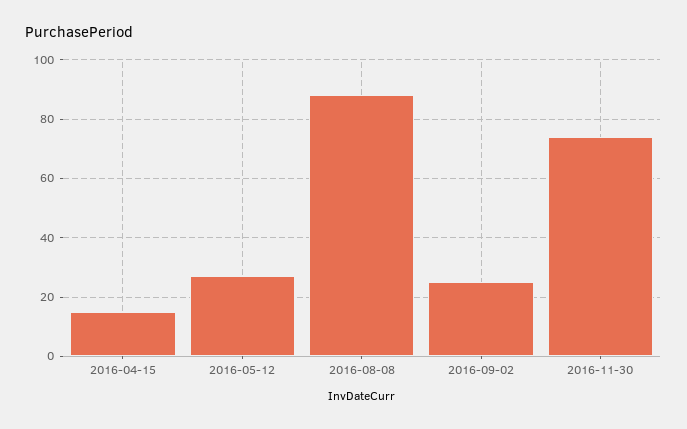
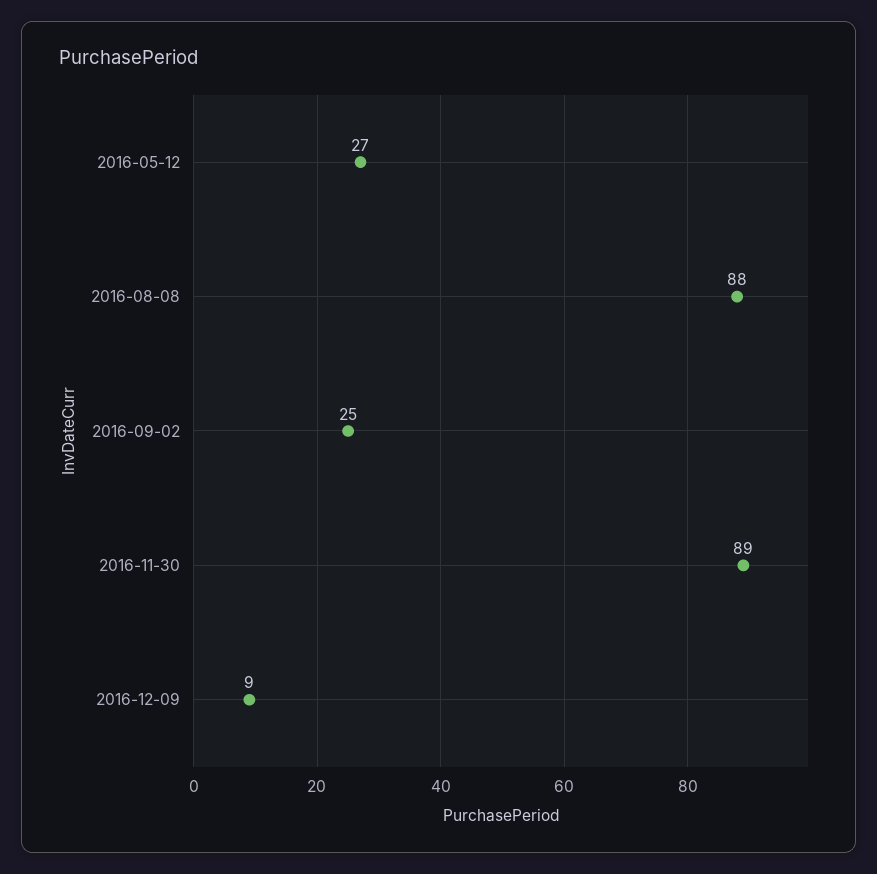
2016-04-15: 15 -> none
2016-11-30: 75 -> 89
2016-12-09: none -> 9

